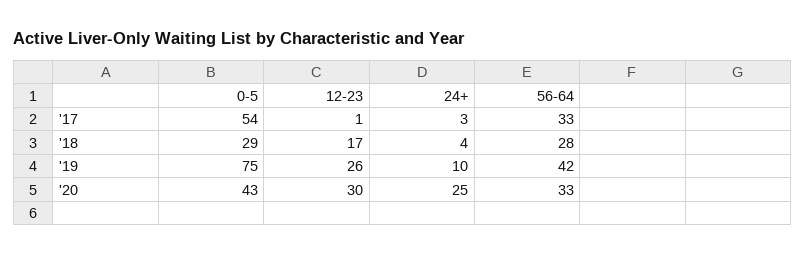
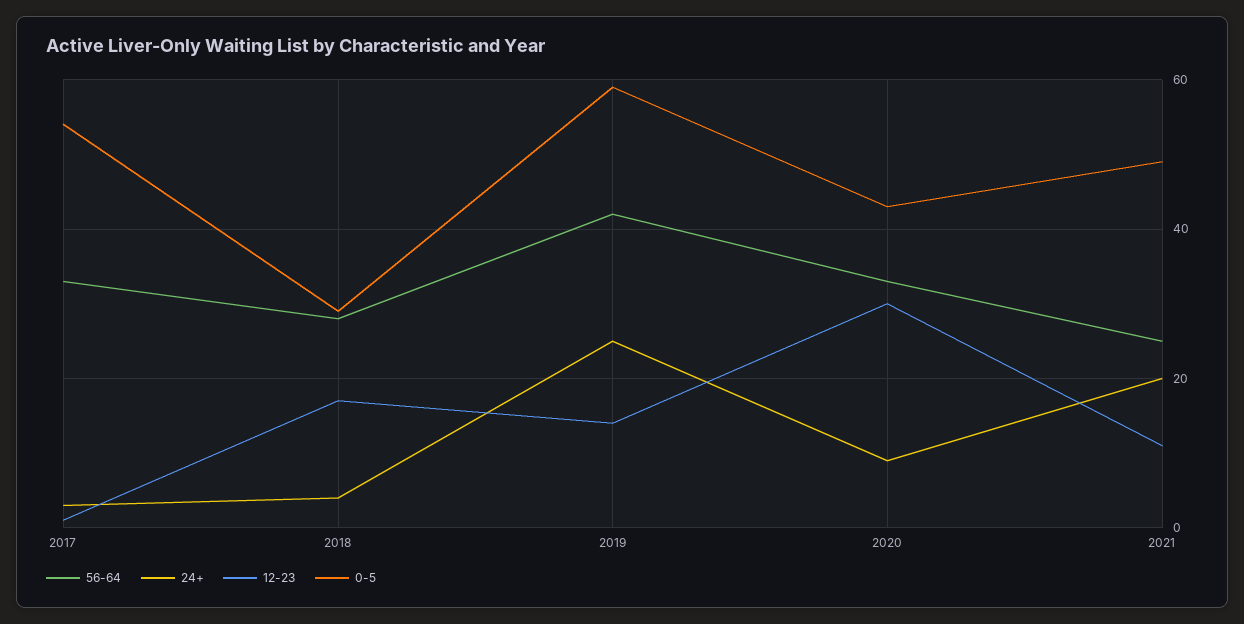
0-5, '19: 75 -> 60
12-23, '19: 26 -> 15
24+, '19: 10 -> 25
24+, '20: 25 -> 10
56-64, 2021: none -> 25
24+, 2021: none -> 20
12-23, 2021: none -> 10
0-5, 2021: none -> 50

